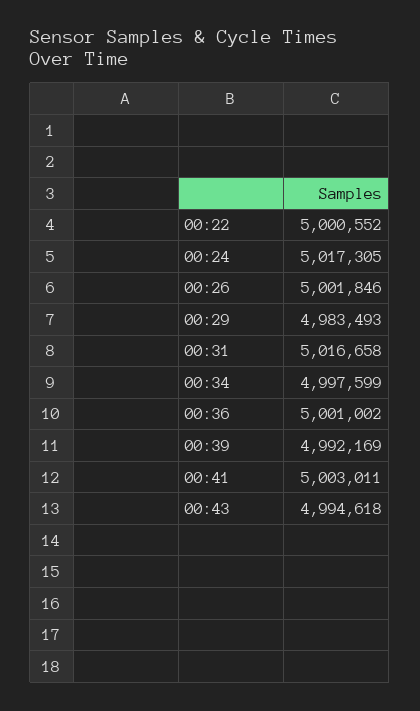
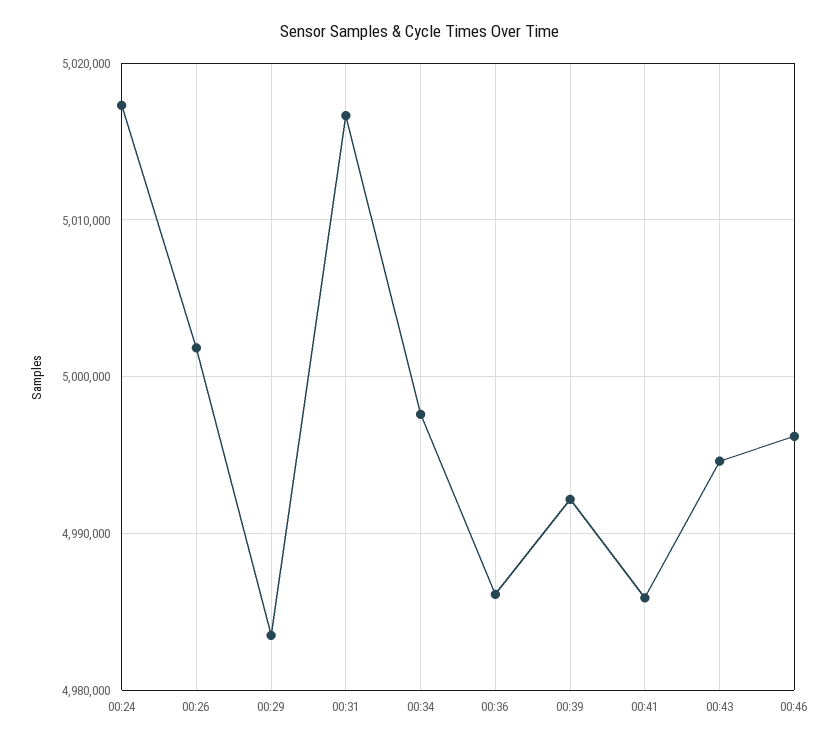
00:22: 5000552 -> none
00:36: 5001002 -> 4986000
00:41: 5003011 -> 4986000
00:46: none -> 4996000

